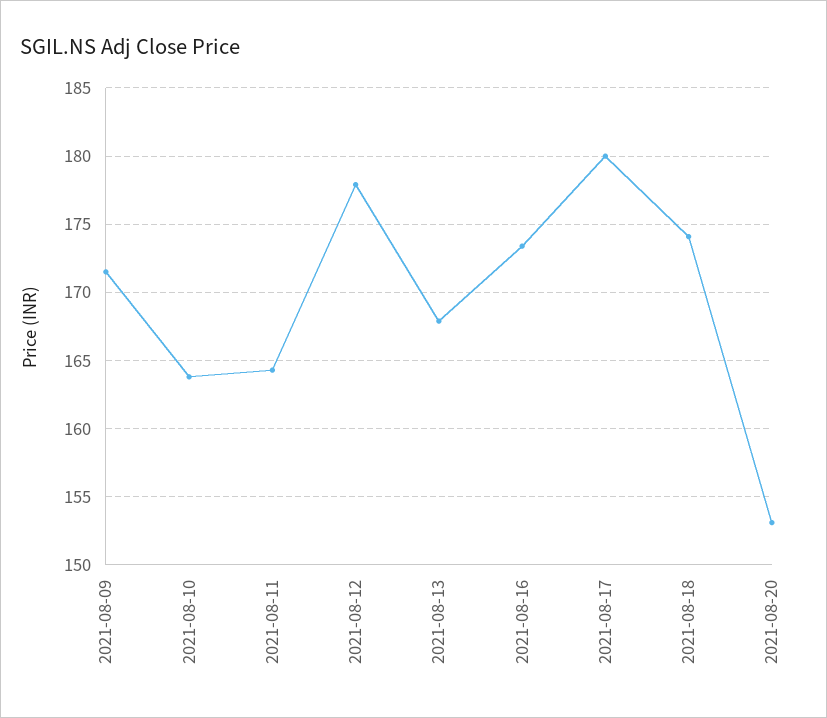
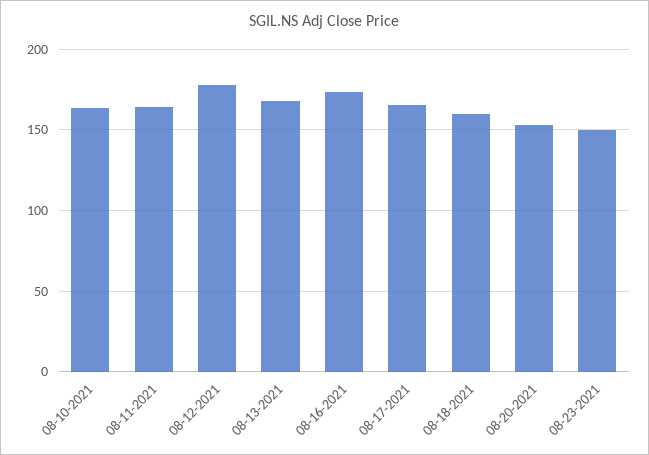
2021-08-09: 171.5 -> none
2021-08-17: 180 -> 165
2021-08-18: 174 -> 160
08-23-2021: none -> 150

